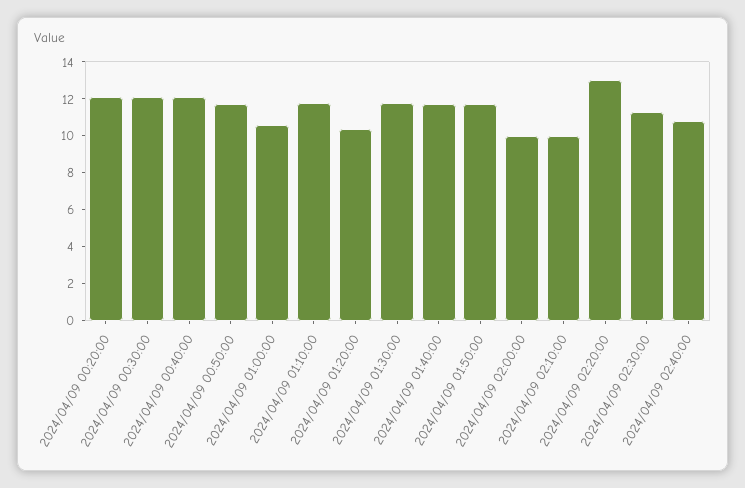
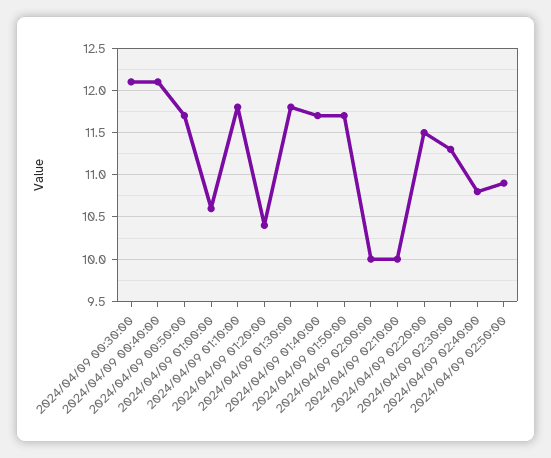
2024/04/09 00:20:00: 12 -> none
2024/04/09 02:20:00: 13 -> 11.5
2024/04/09 02:50:00: none -> 10.9

